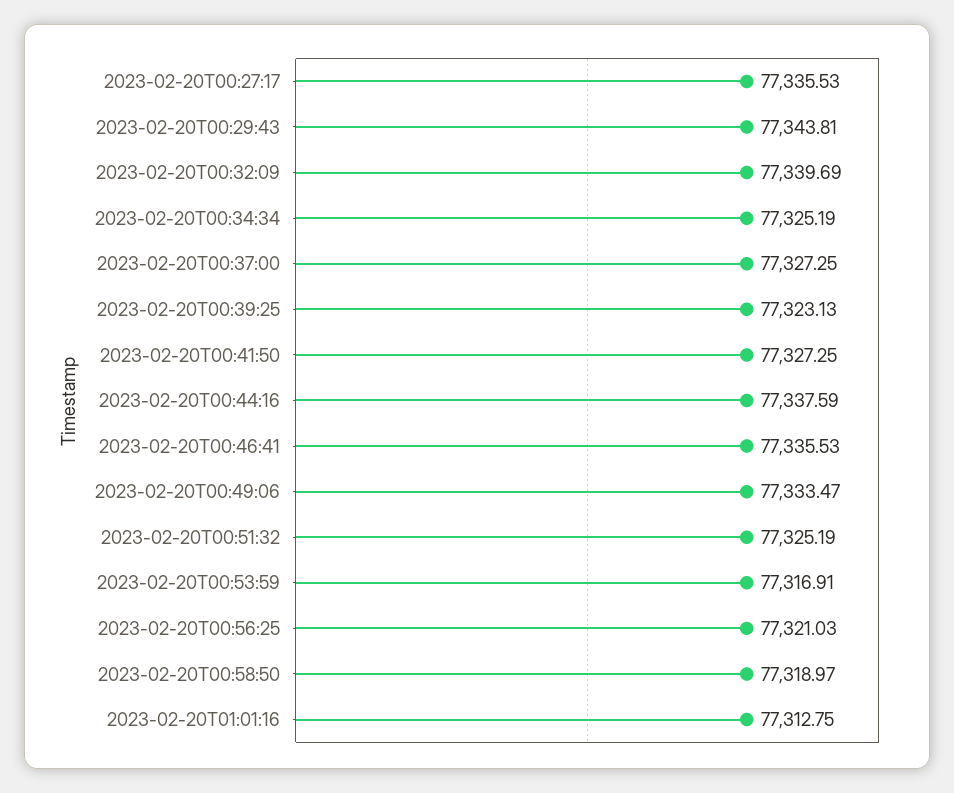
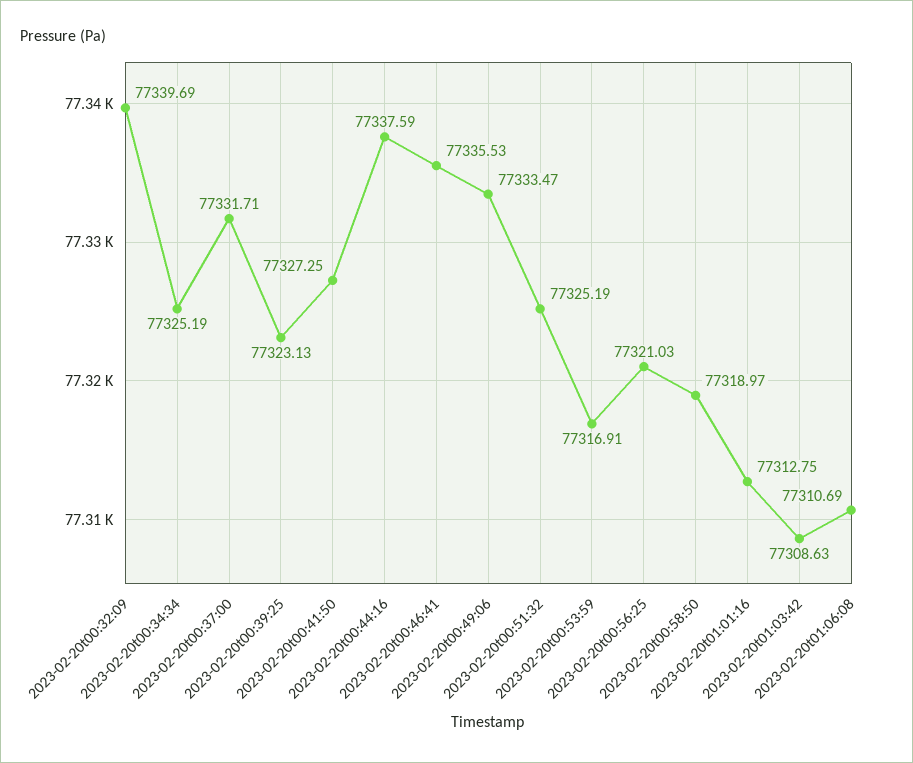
2023-02-20T00:27:17: 77335.53 -> none
2023-02-20T00:29:43: 77343.81 -> none
2023-02-20T00:37:00: 77327.25 -> 77331.71
2023-02-20t01:03:42: none -> 77308.63
2023-02-20t01:06:08: none -> 77310.69

